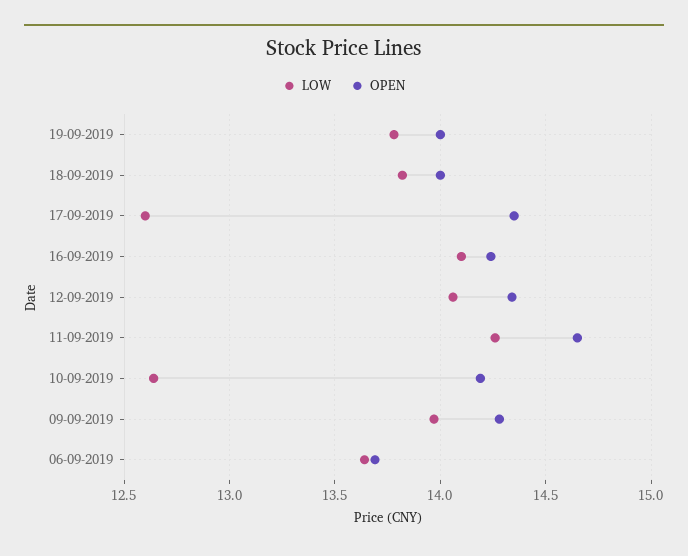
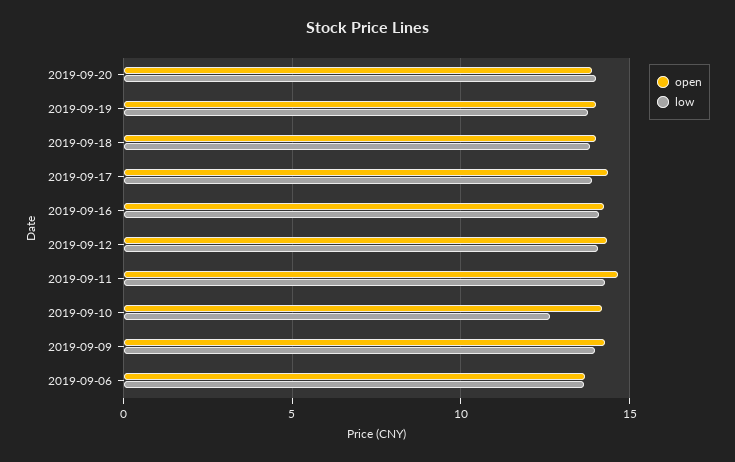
LOW, 17-09-2019: 12.6 -> 14
OPEN, 2019-09-20: none -> 14
LOW, 2019-09-20: none -> 14

